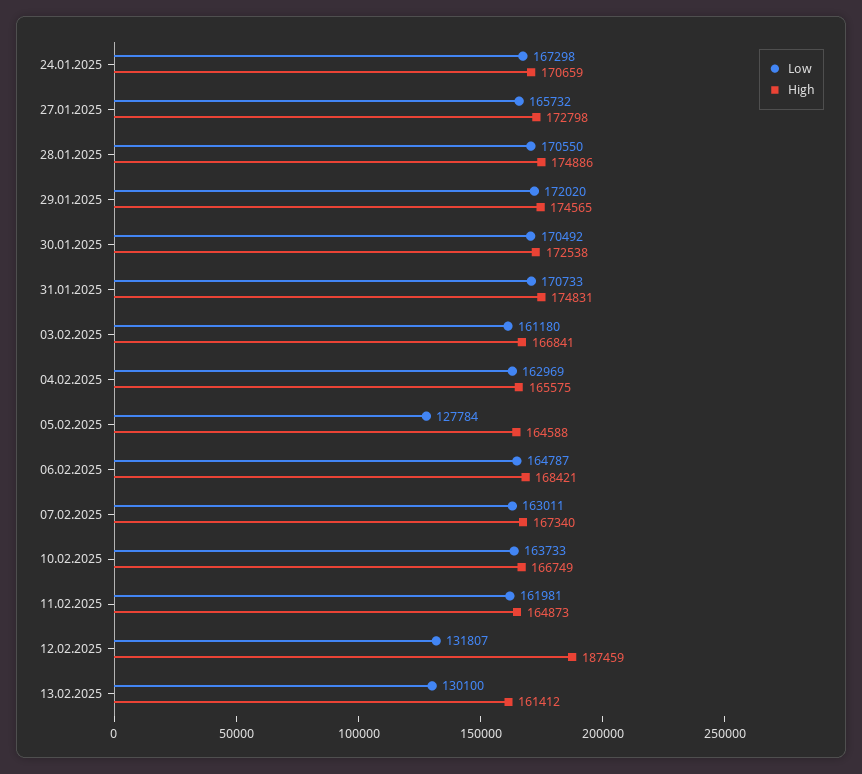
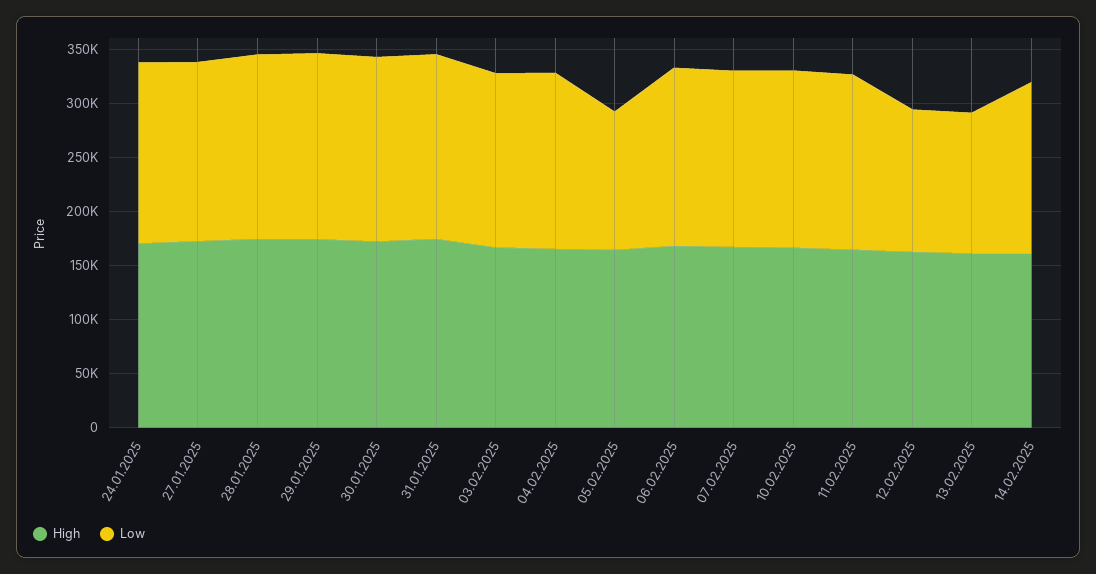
High, 12.02.2025: 187459 -> 160000
High, 14.02.2025: none -> 160000
Low, 14.02.2025: none -> 160000

